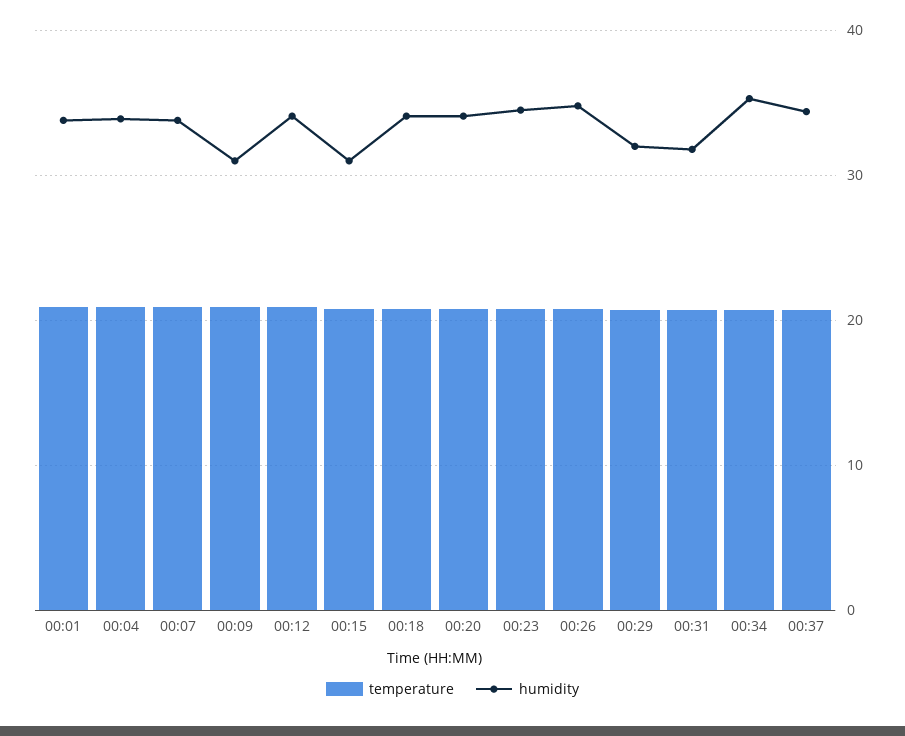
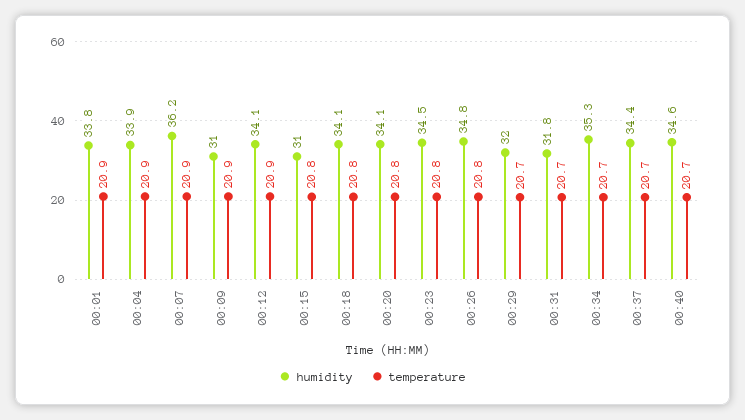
humidity, 00:07: 34 -> 36.2
humidity, 00:40: none -> 34.6
temperature, 00:40: none -> 20.7

